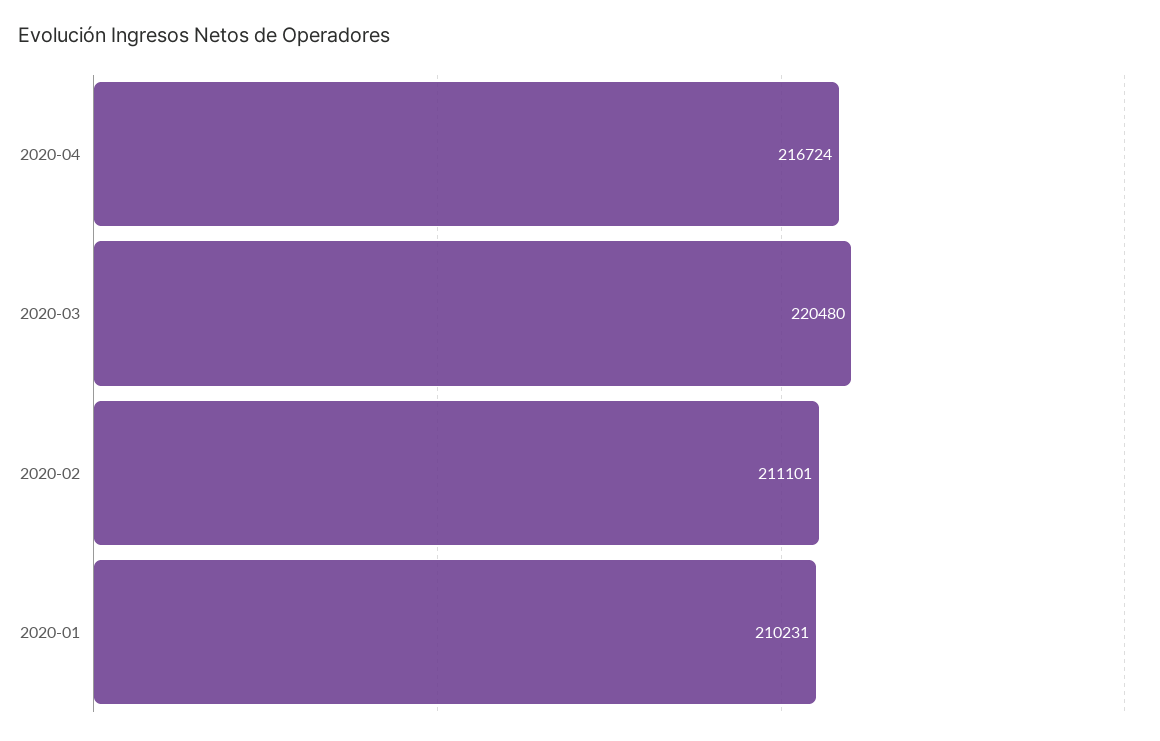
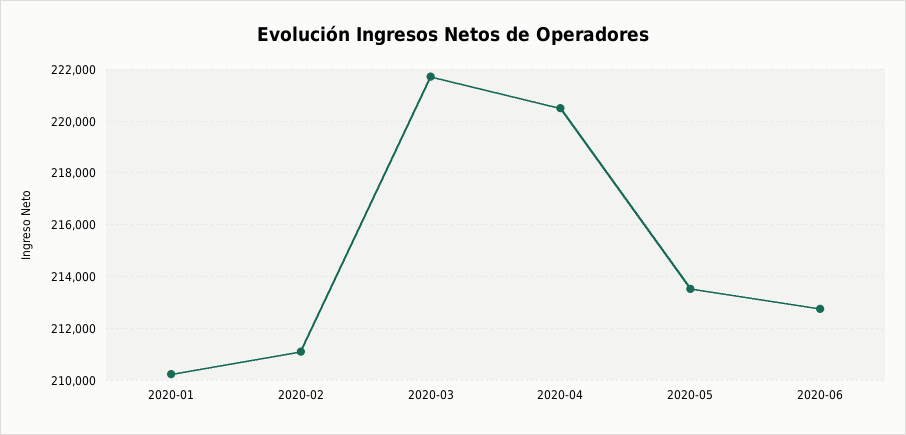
2020-04: 216724 -> 220500
2020-03: 220480 -> 221750
2020-05: none -> 213500
2020-06: none -> 212750

